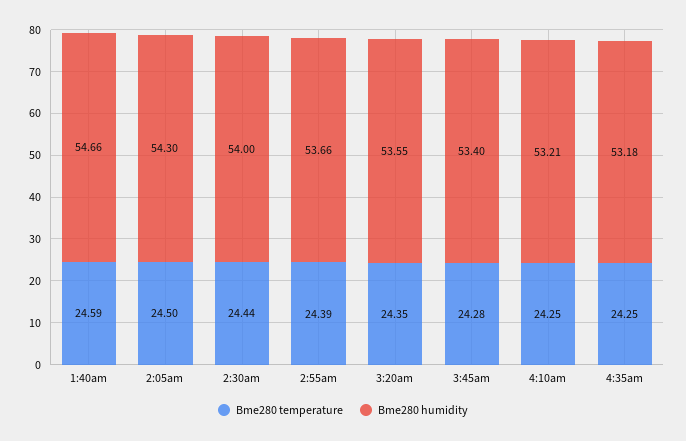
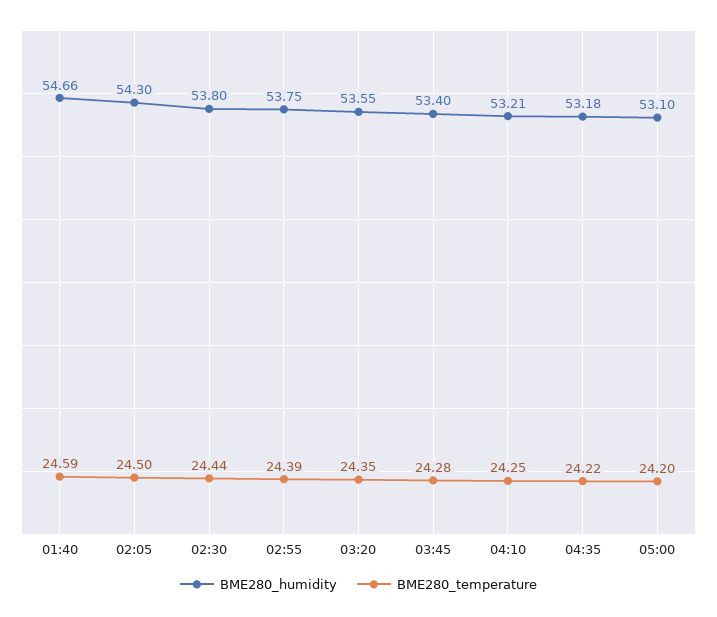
Bme280 humidity, 2:30am: 54 -> 53.8
Bme280 humidity, 2:55am: 53.66 -> 53.75
Bme280 temperature, 4:35am: 24.25 -> 24.22
Bme280 humidity, 05:00: none -> 53.1
Bme280 temperature, 05:00: none -> 24.2

